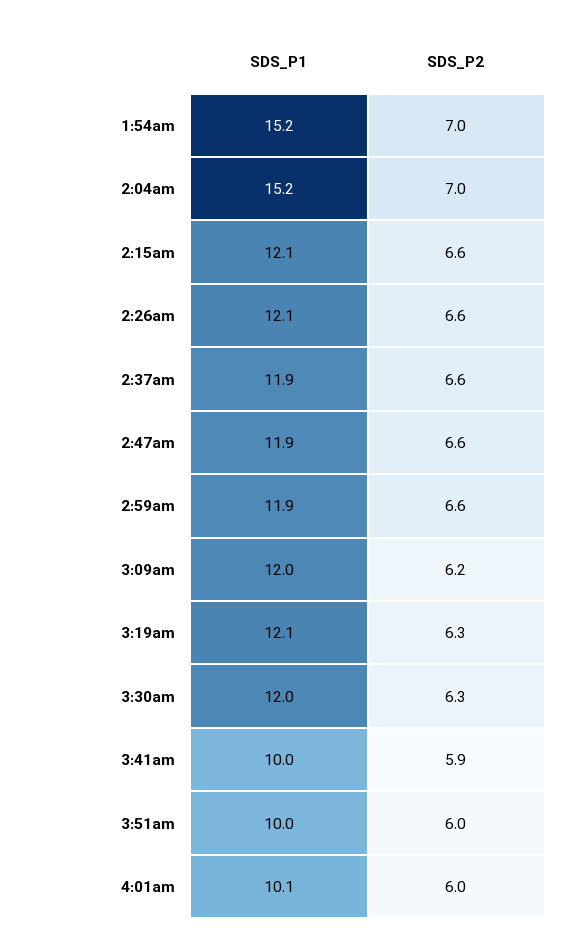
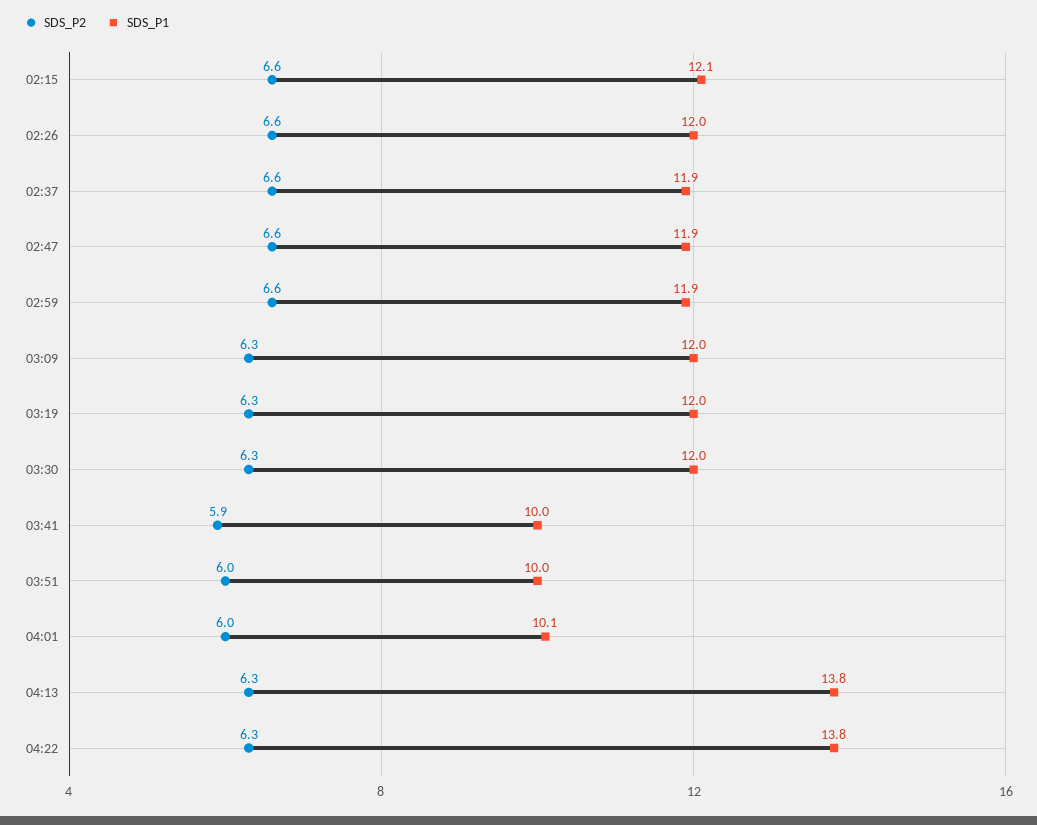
SDS_P1, 1:54am: 15.2 -> none
SDS_P2, 1:54am: 7 -> none
SDS_P1, 2:04am: 15.2 -> none
SDS_P2, 2:04am: 7 -> none
SDS_P1, 2:26am: 12.1 -> 12
SDS_P2, 3:09am: 6.2 -> 6.3
SDS_P1, 3:19am: 12.1 -> 12
SDS_P2, 04:13: none -> 6.3
SDS_P1, 04:13: none -> 13.8
SDS_P2, 04:22: none -> 6.3
SDS_P1, 04:22: none -> 13.8

